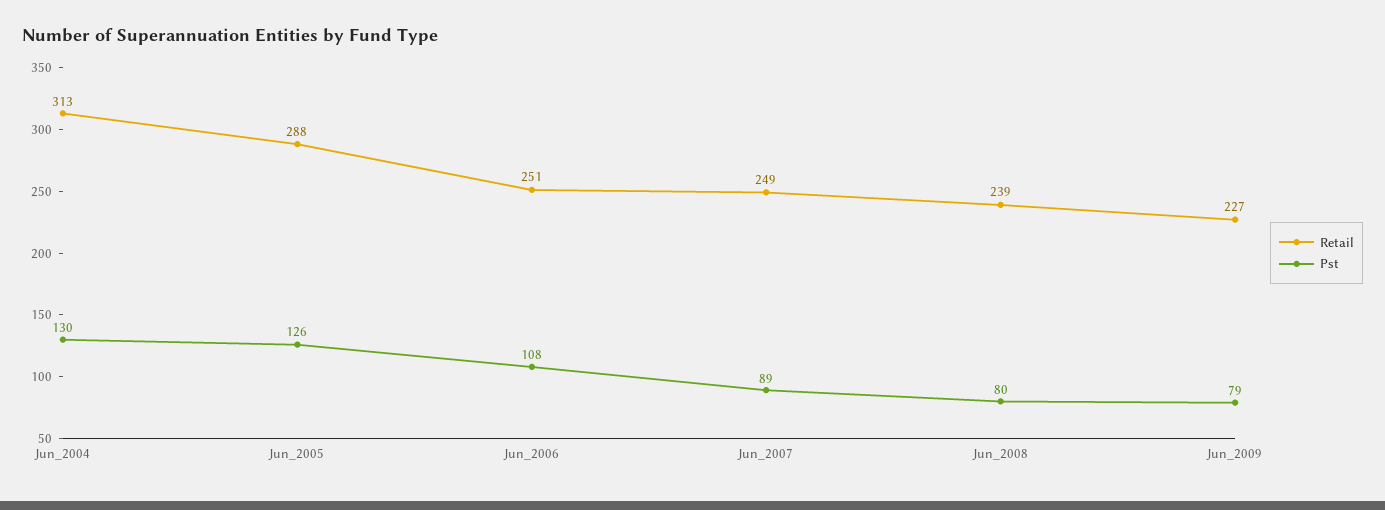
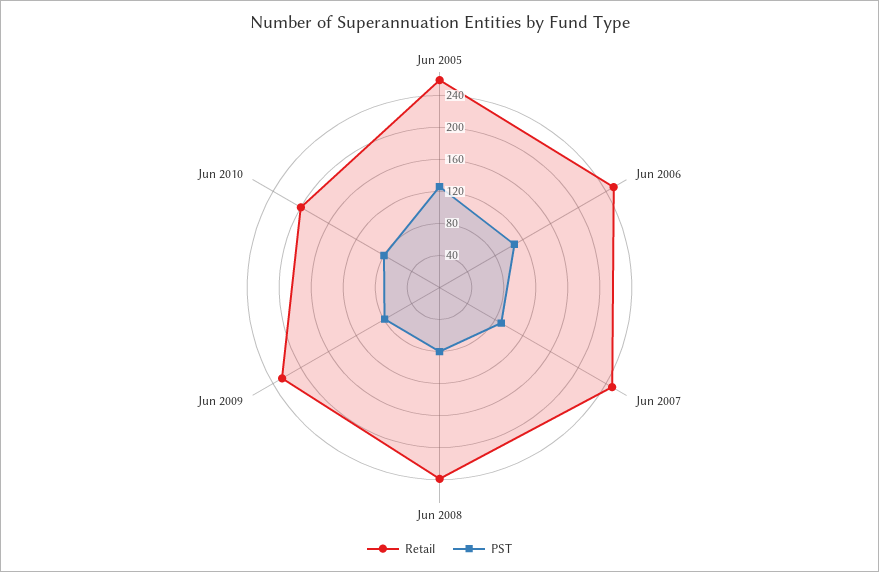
Retail, Jun_2004: 313 -> none
Pst, Jun_2004: 130 -> none
Retail, Jun_2005: 288 -> 260
Retail, Jun 2010: none -> 200
Pst, Jun 2010: none -> 80

